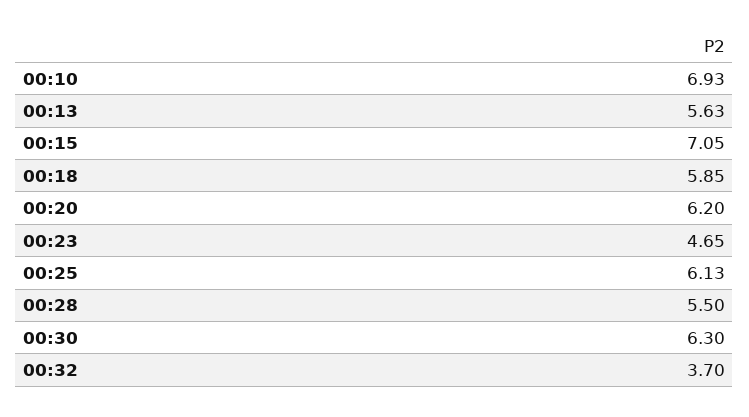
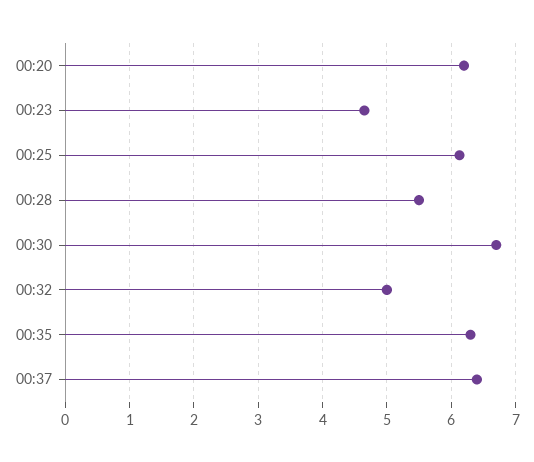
00:10: 6.93 -> none
00:13: 5.63 -> none
00:15: 7.05 -> none
00:18: 5.85 -> none
00:30: 6.3 -> 6.7
00:32: 3.7 -> 5
00:35: none -> 6.3
00:37: none -> 6.4

